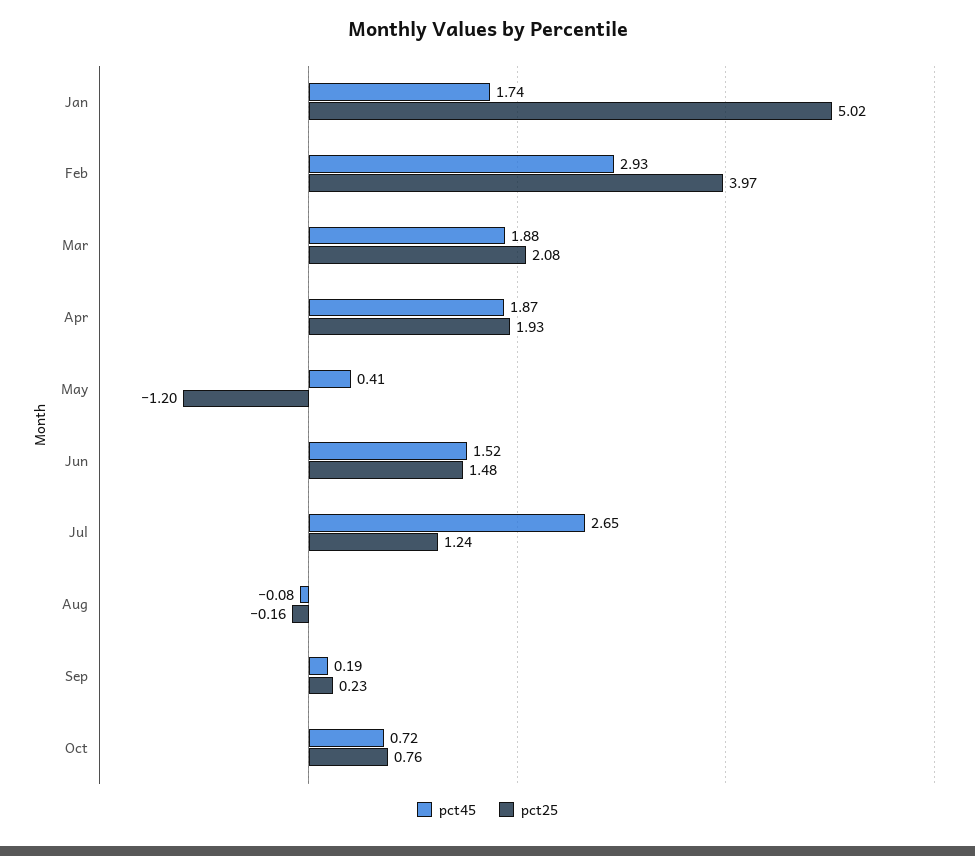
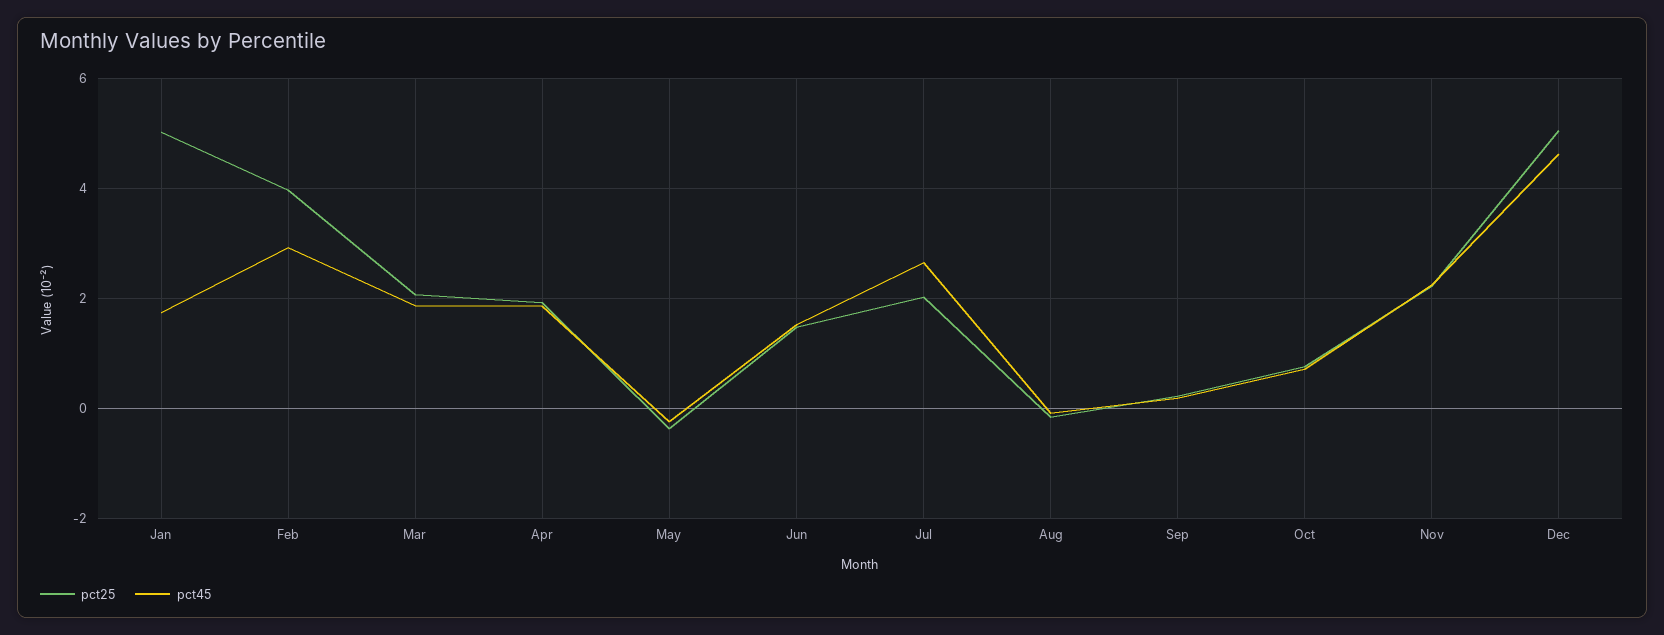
pct45, May: 0.41 -> -0.2
pct25, May: -1.2 -> -0.4
pct25, Jul: 1.24 -> 2
pct25, Nov: none -> 2.2
pct45, Nov: none -> 2.2
pct25, Dec: none -> 5
pct45, Dec: none -> 4.6

